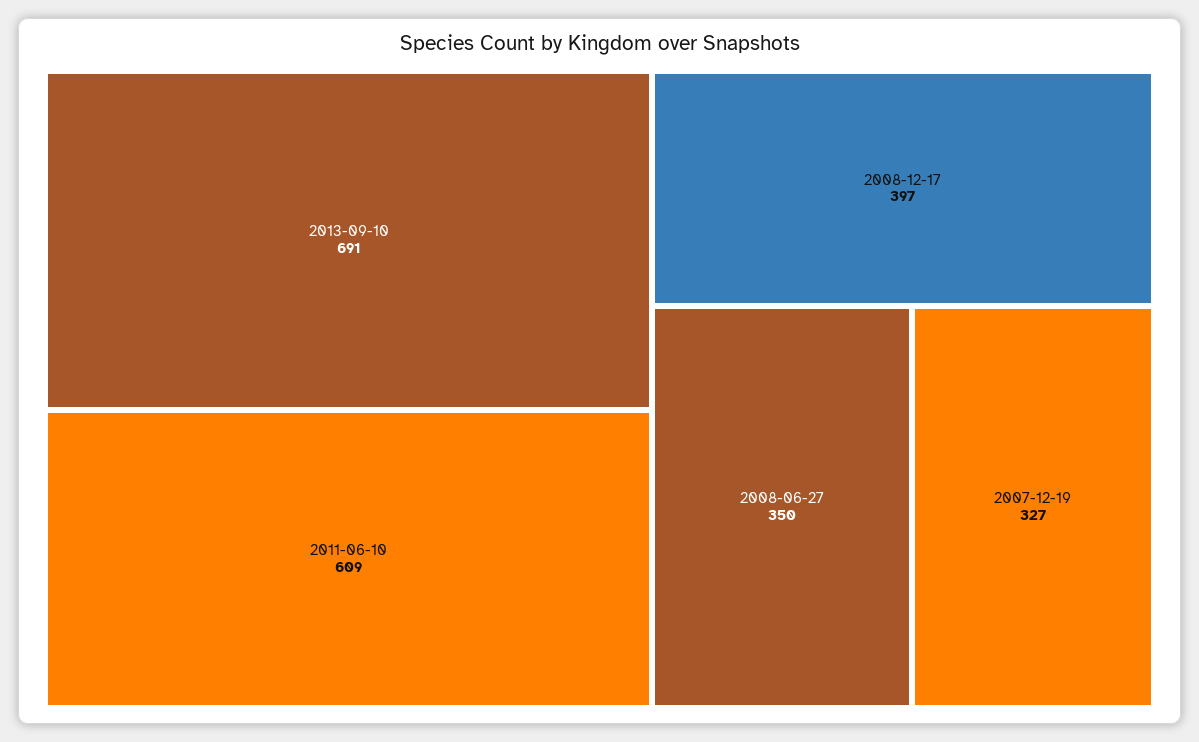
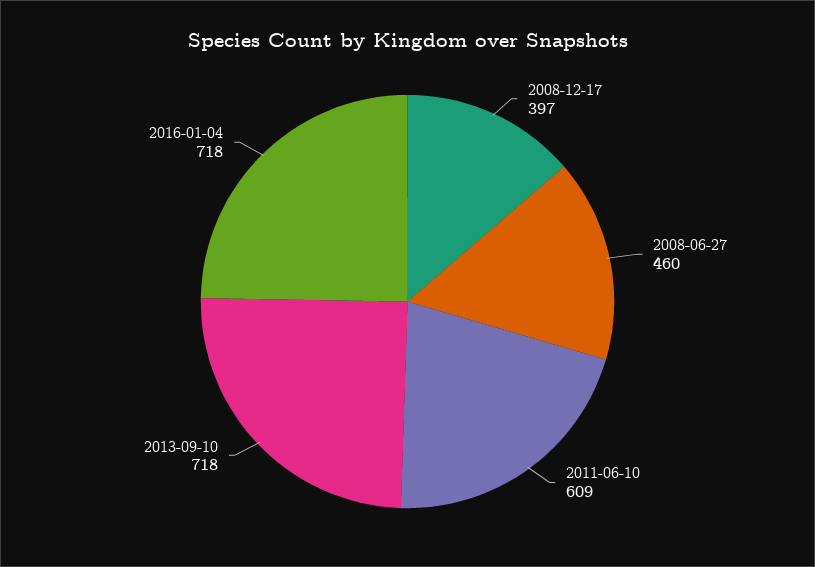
2013-09-10: 691 -> 718
2008-06-27: 350 -> 460
2007-12-19: 327 -> none
2016-01-04: none -> 718

